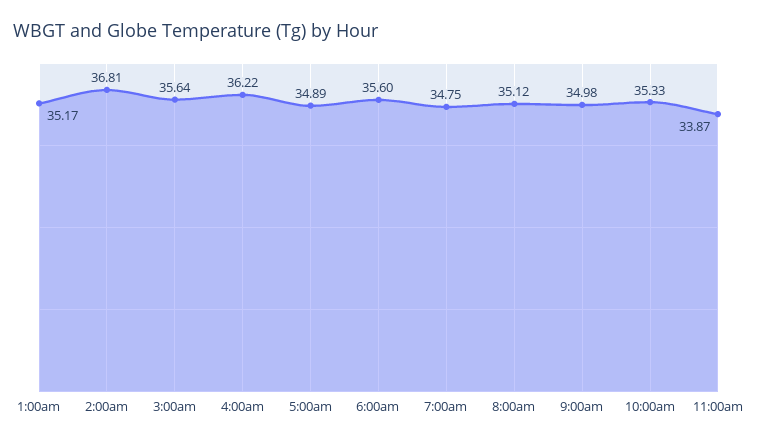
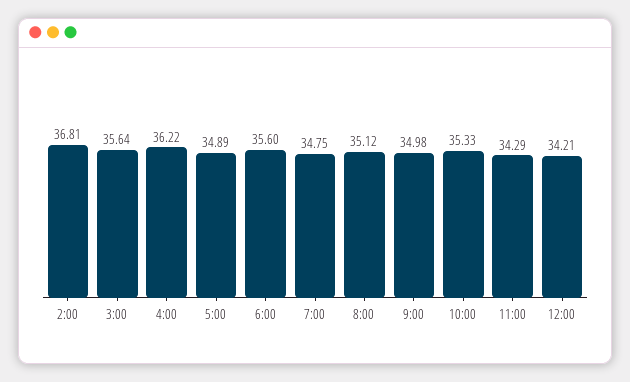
1:00am: 35.17 -> none
11:00am: 33.87 -> 34.29
12:00: none -> 34.21

